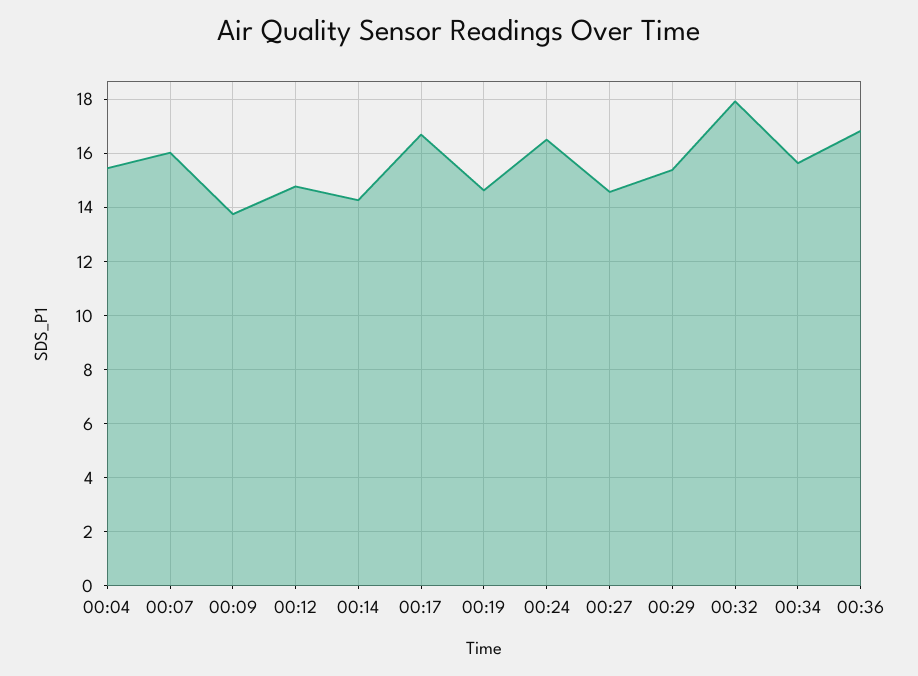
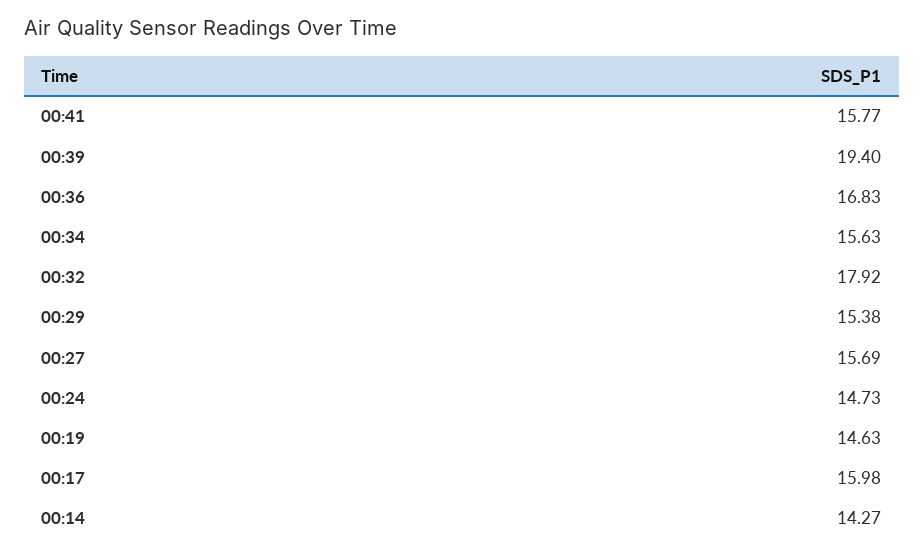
00:04: 15.5 -> none
00:07: 16 -> none
00:09: 13.75 -> none
00:12: 14.75 -> none
00:17: 16.75 -> 15.98
00:24: 16.5 -> 14.73
00:27: 14.5 -> 15.69
00:41: none -> 15.77
00:39: none -> 19.4

